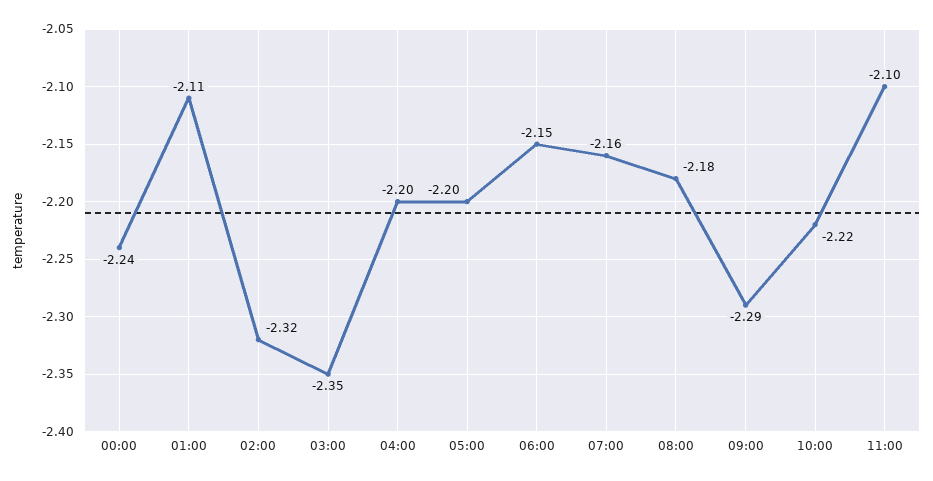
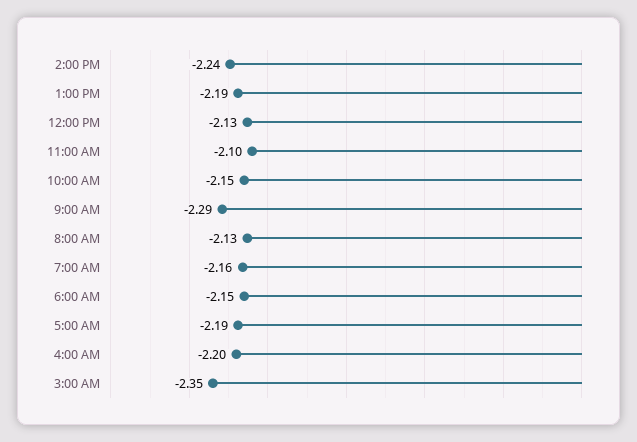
00:00: -2.24 -> none
01:00: -2.11 -> none
02:00: -2.32 -> none
05:00: -2.2 -> -2.19
08:00: -2.18 -> -2.13
10:00: -2.22 -> -2.15
2:00 PM: none -> -2.24
1:00 PM: none -> -2.19
12:00 PM: none -> -2.13

